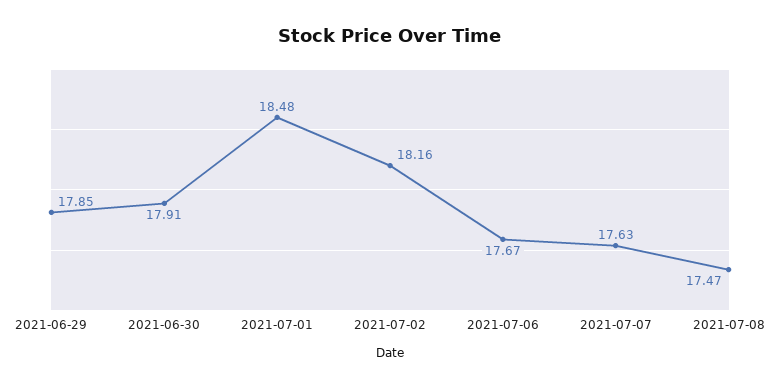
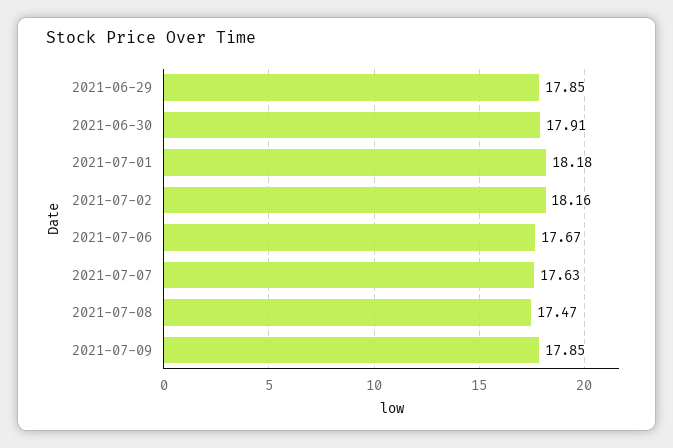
2021-07-01: 18.48 -> 18.18
2021-07-09: none -> 17.85

